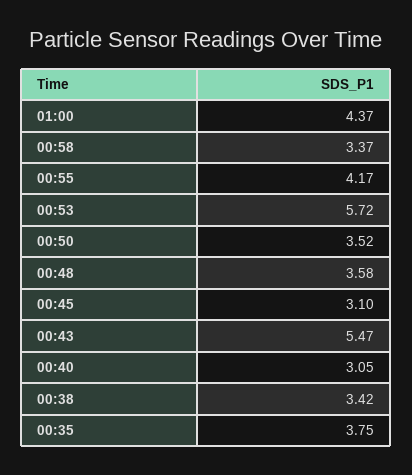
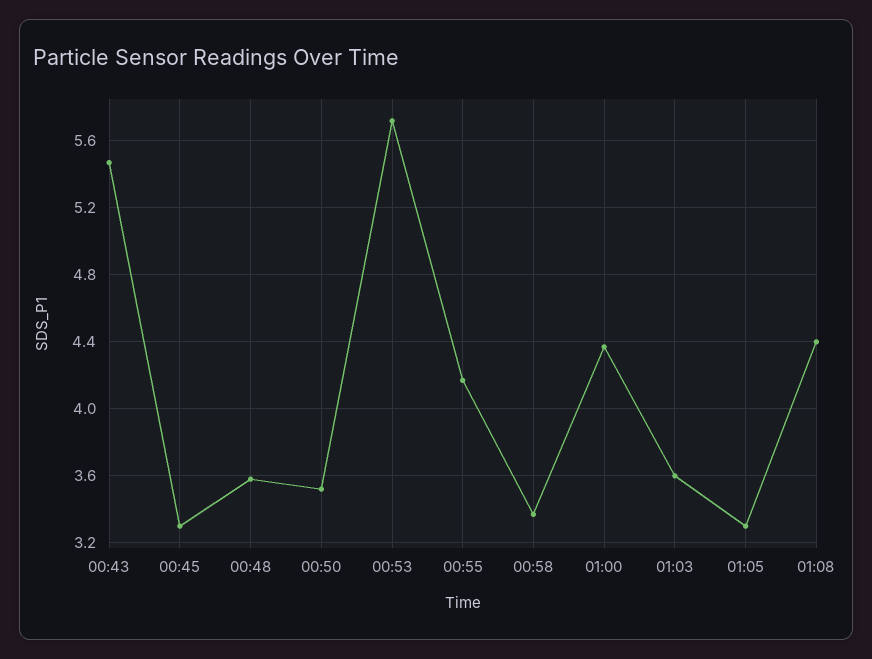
00:45: 3.1 -> 3.3
00:40: 3.05 -> none
00:38: 3.42 -> none
00:35: 3.75 -> none
01:03: none -> 3.6
01:05: none -> 3.3
01:08: none -> 4.4

